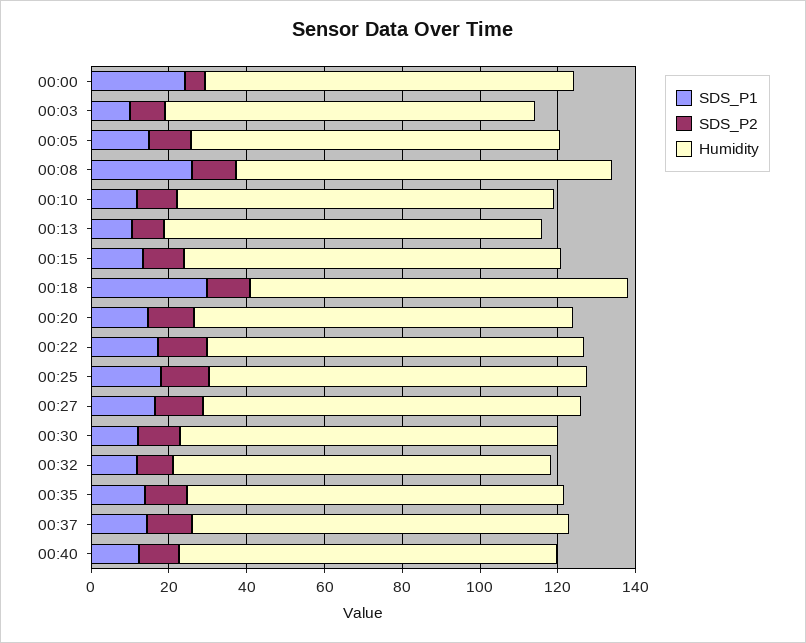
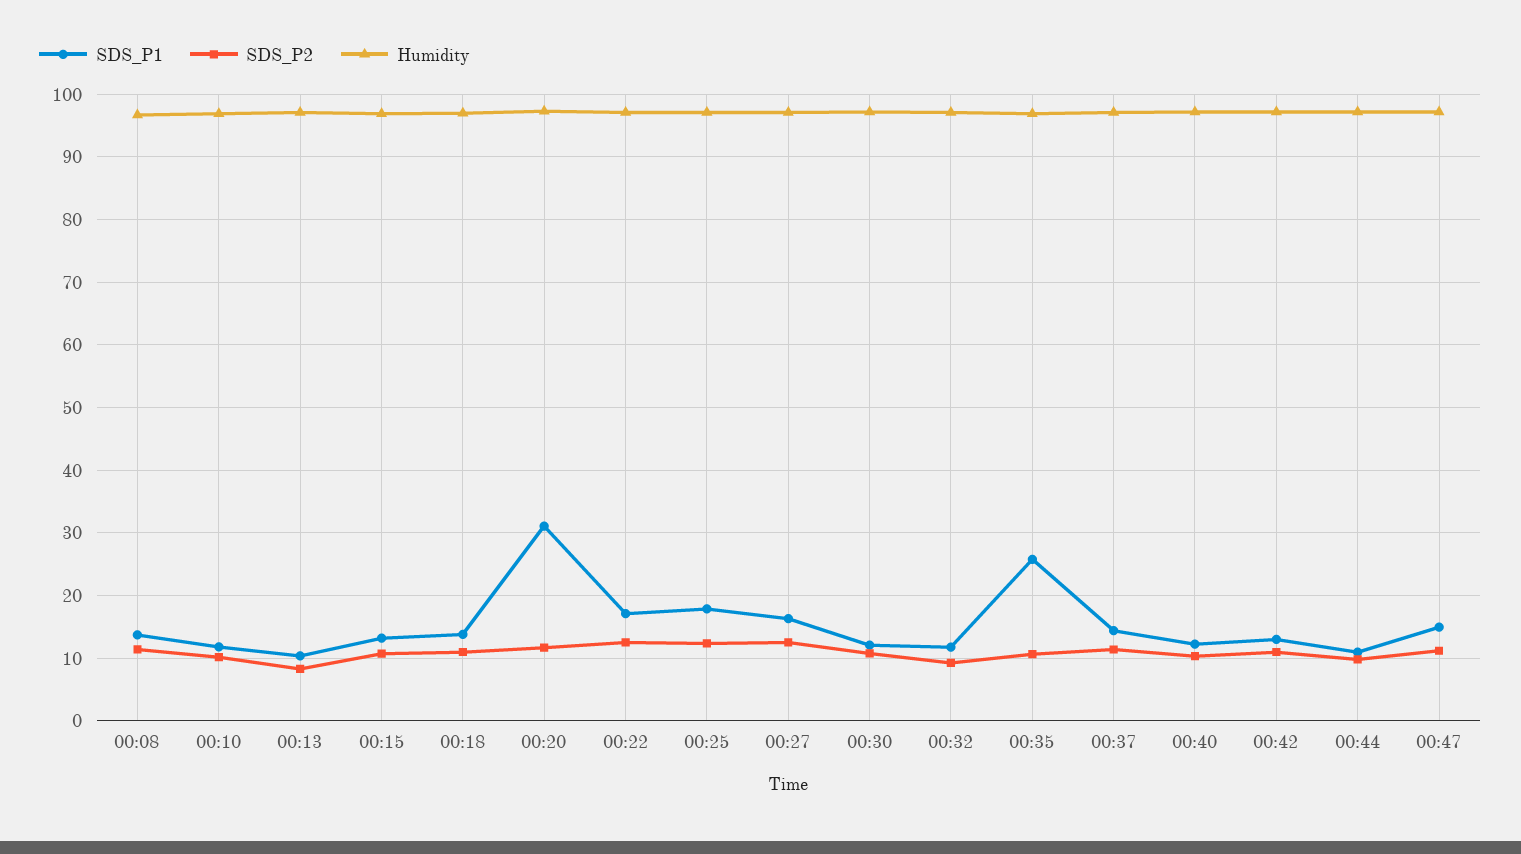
SDS_P1, 00:00: 25 -> none
SDS_P2, 00:00: 5 -> none
Humidity, 00:00: 95 -> none
SDS_P1, 00:03: 10 -> none
SDS_P2, 00:03: 10 -> none
Humidity, 00:03: 95 -> none
SDS_P1, 00:05: 15 -> none
SDS_P2, 00:05: 10 -> none
Humidity, 00:05: 95 -> none
SDS_P1, 00:08: 25 -> 14
SDS_P1, 00:18: 30 -> 14
SDS_P1, 00:20: 15 -> 31
SDS_P1, 00:35: 15 -> 26
SDS_P1, 00:42: none -> 13
SDS_P2, 00:42: none -> 11
Humidity, 00:42: none -> 97
SDS_P1, 00:44: none -> 11
SDS_P2, 00:44: none -> 10
Humidity, 00:44: none -> 97
SDS_P1, 00:47: none -> 15
SDS_P2, 00:47: none -> 11
Humidity, 00:47: none -> 97

